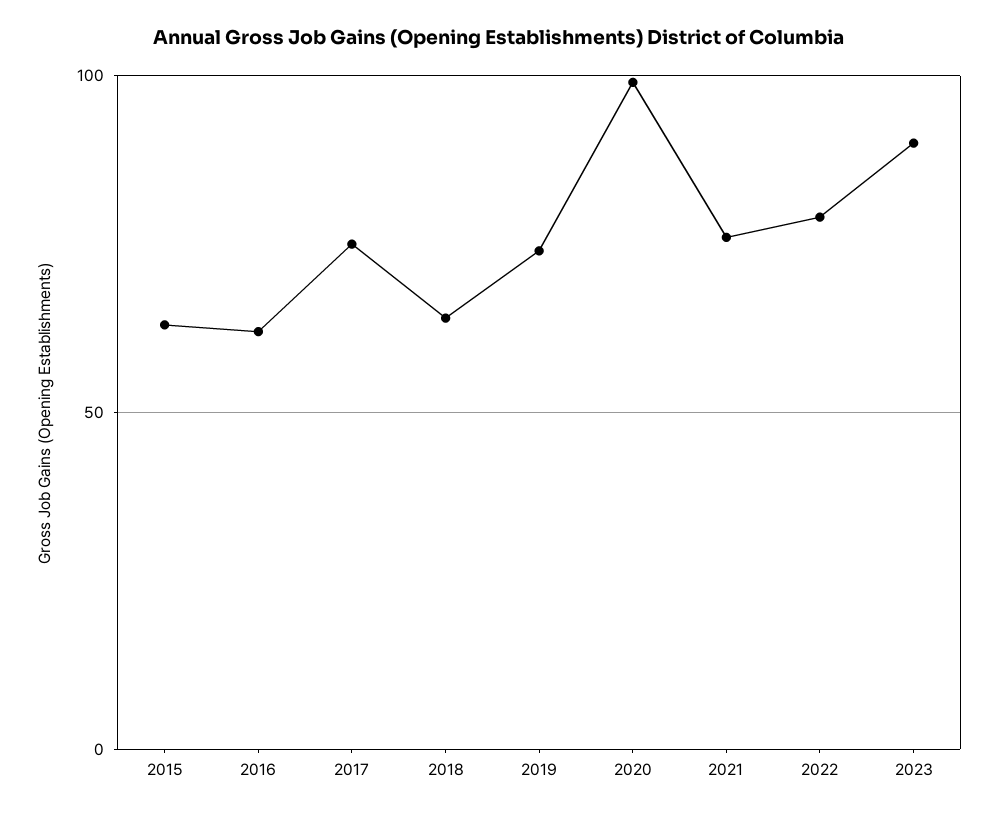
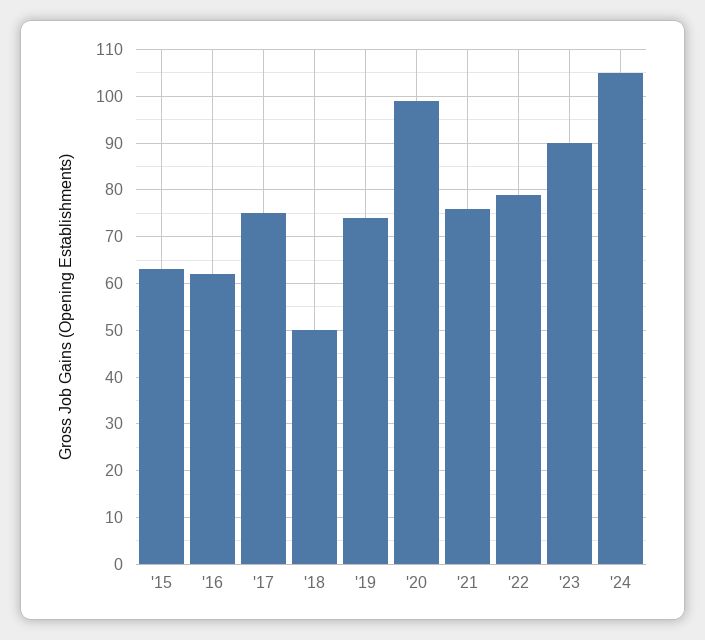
2018: 65 -> 50
'24: none -> 105

